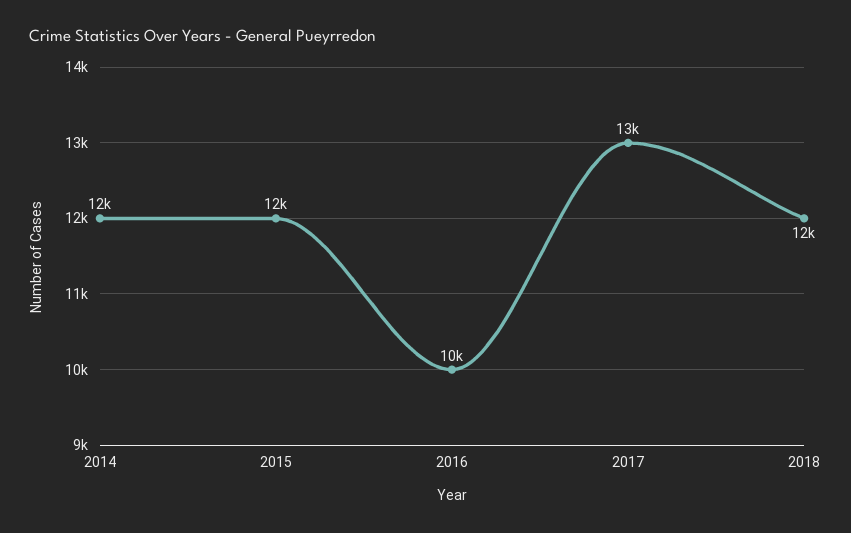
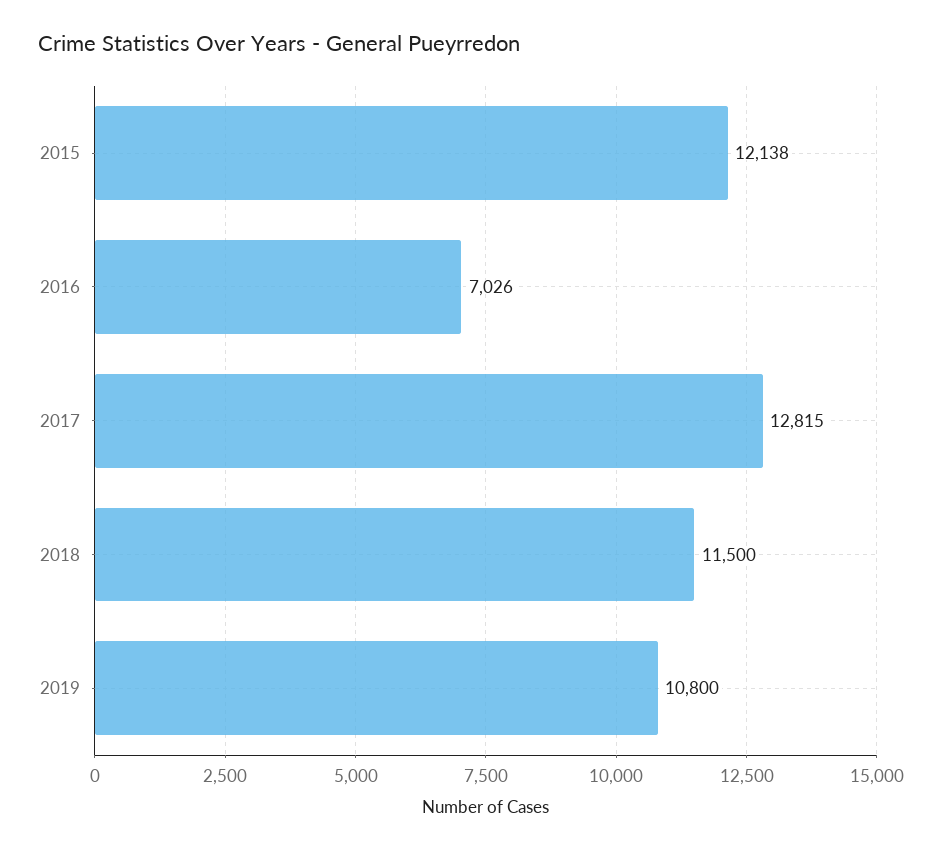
2014: 12000 -> none
2016: 10000 -> 7026
2019: none -> 10800

